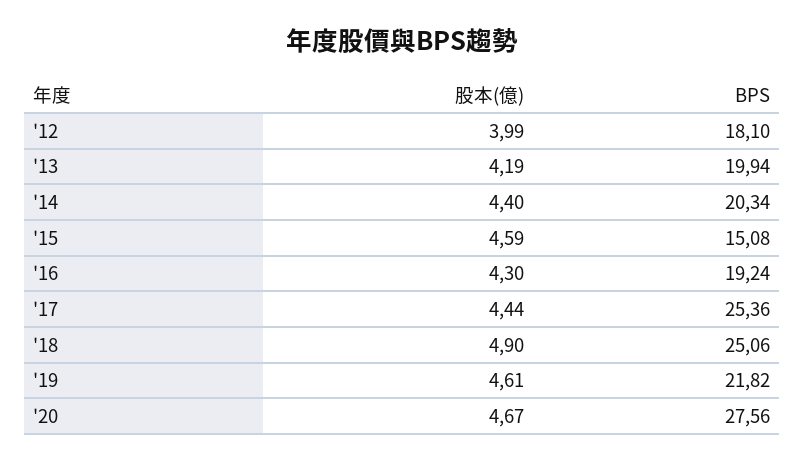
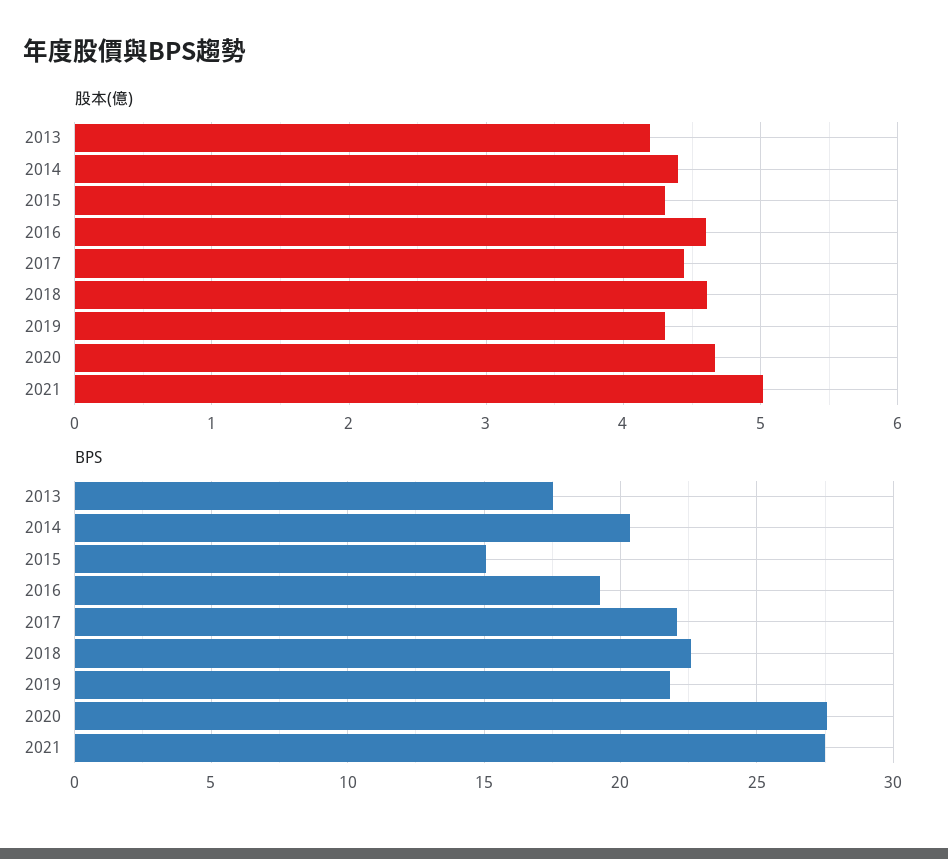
股本(億), '12: 3.99 -> none
BPS, '12: 18.1 -> none
BPS, '13: 19.94 -> 17.5
股本(億), '15: 4.59 -> 4.3
股本(億), '16: 4.3 -> 4.6
BPS, '17: 25.36 -> 22
股本(億), '18: 4.9 -> 4.6
BPS, '18: 25.06 -> 22.5
股本(億), '19: 4.61 -> 4.3
股本(億), 2021: none -> 5
BPS, 2021: none -> 27.5

